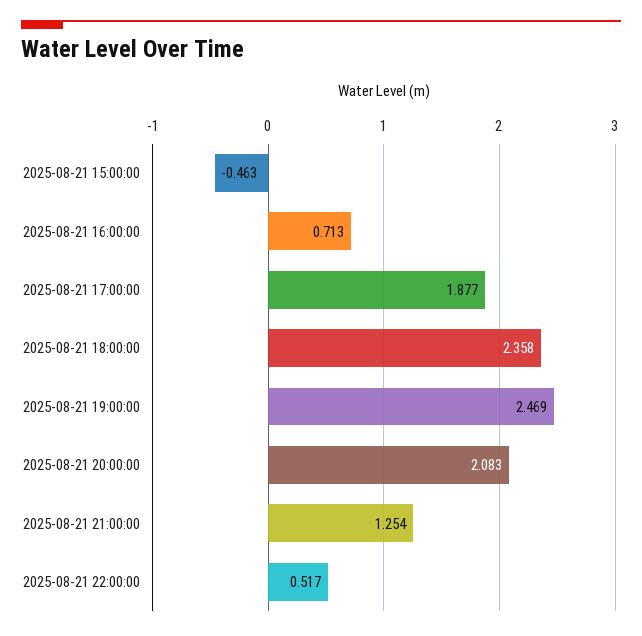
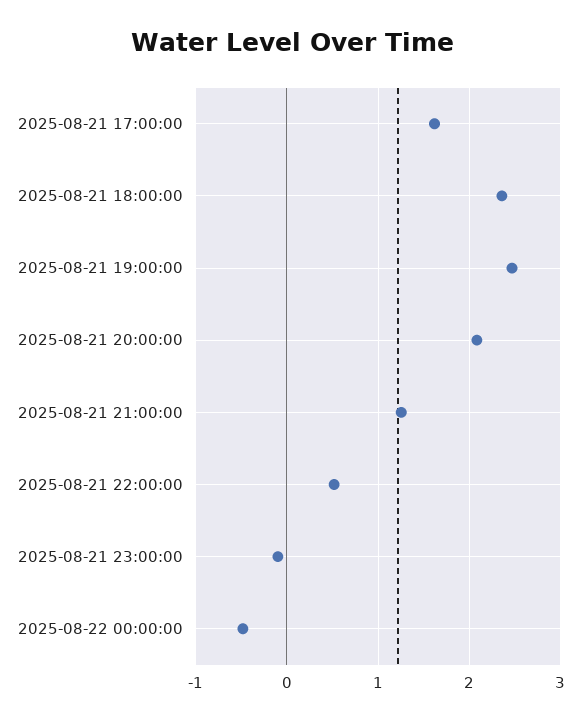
2025-08-21 15:00:00: -0.463 -> none
2025-08-21 16:00:00: 0.713 -> none
2025-08-21 17:00:00: 1.877 -> 1.6
2025-08-21 23:00:00: none -> -0.1
2025-08-22 00:00:00: none -> -0.5

